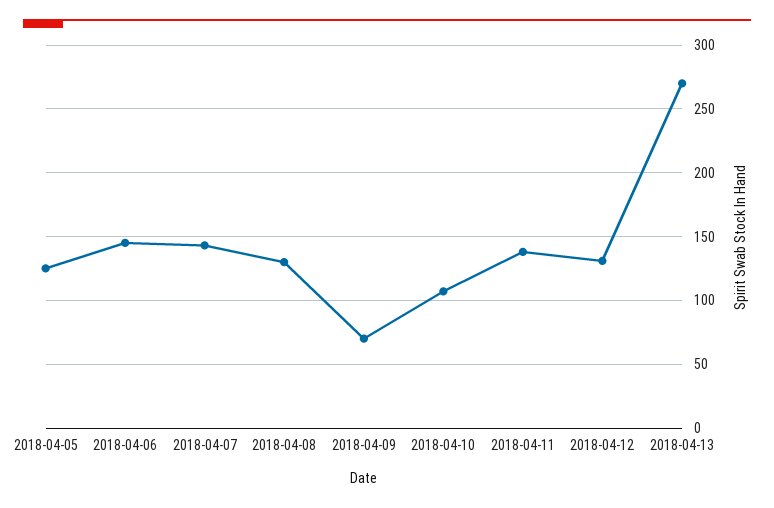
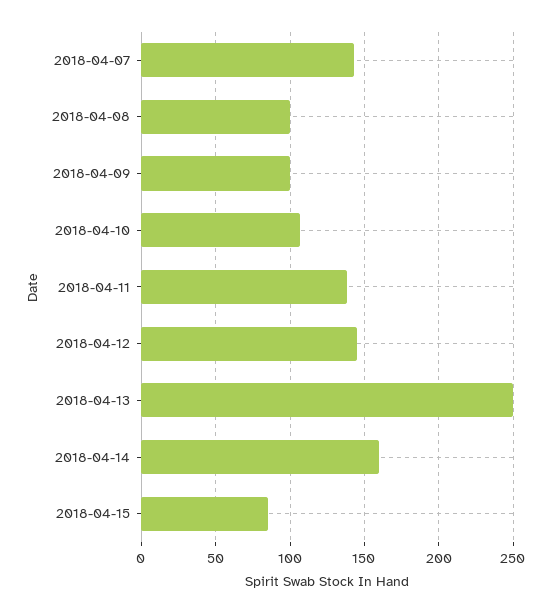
2018-04-05: 125 -> none
2018-04-06: 145 -> none
2018-04-08: 130 -> 100
2018-04-09: 70 -> 100
2018-04-12: 130 -> 145
2018-04-13: 270 -> 250
2018-04-14: none -> 160
2018-04-15: none -> 85

